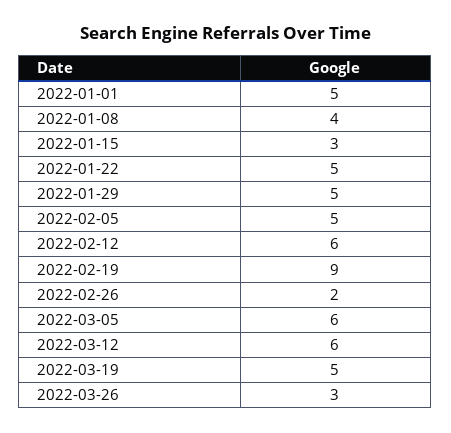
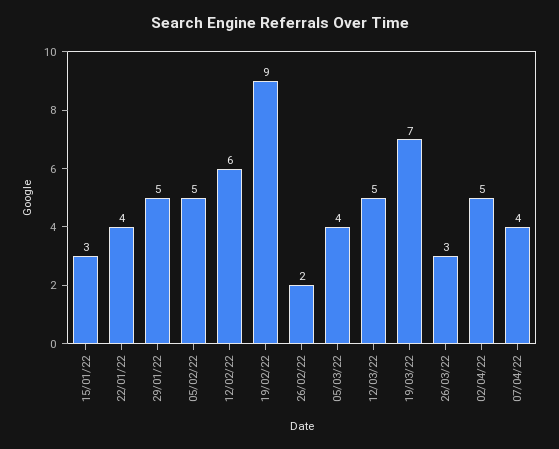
2022-01-01: 5 -> none
2022-01-08: 4 -> none
2022-01-22: 5 -> 4
2022-03-05: 6 -> 4
2022-03-12: 6 -> 5
2022-03-19: 5 -> 7
02/04/22: none -> 5
07/04/22: none -> 4

